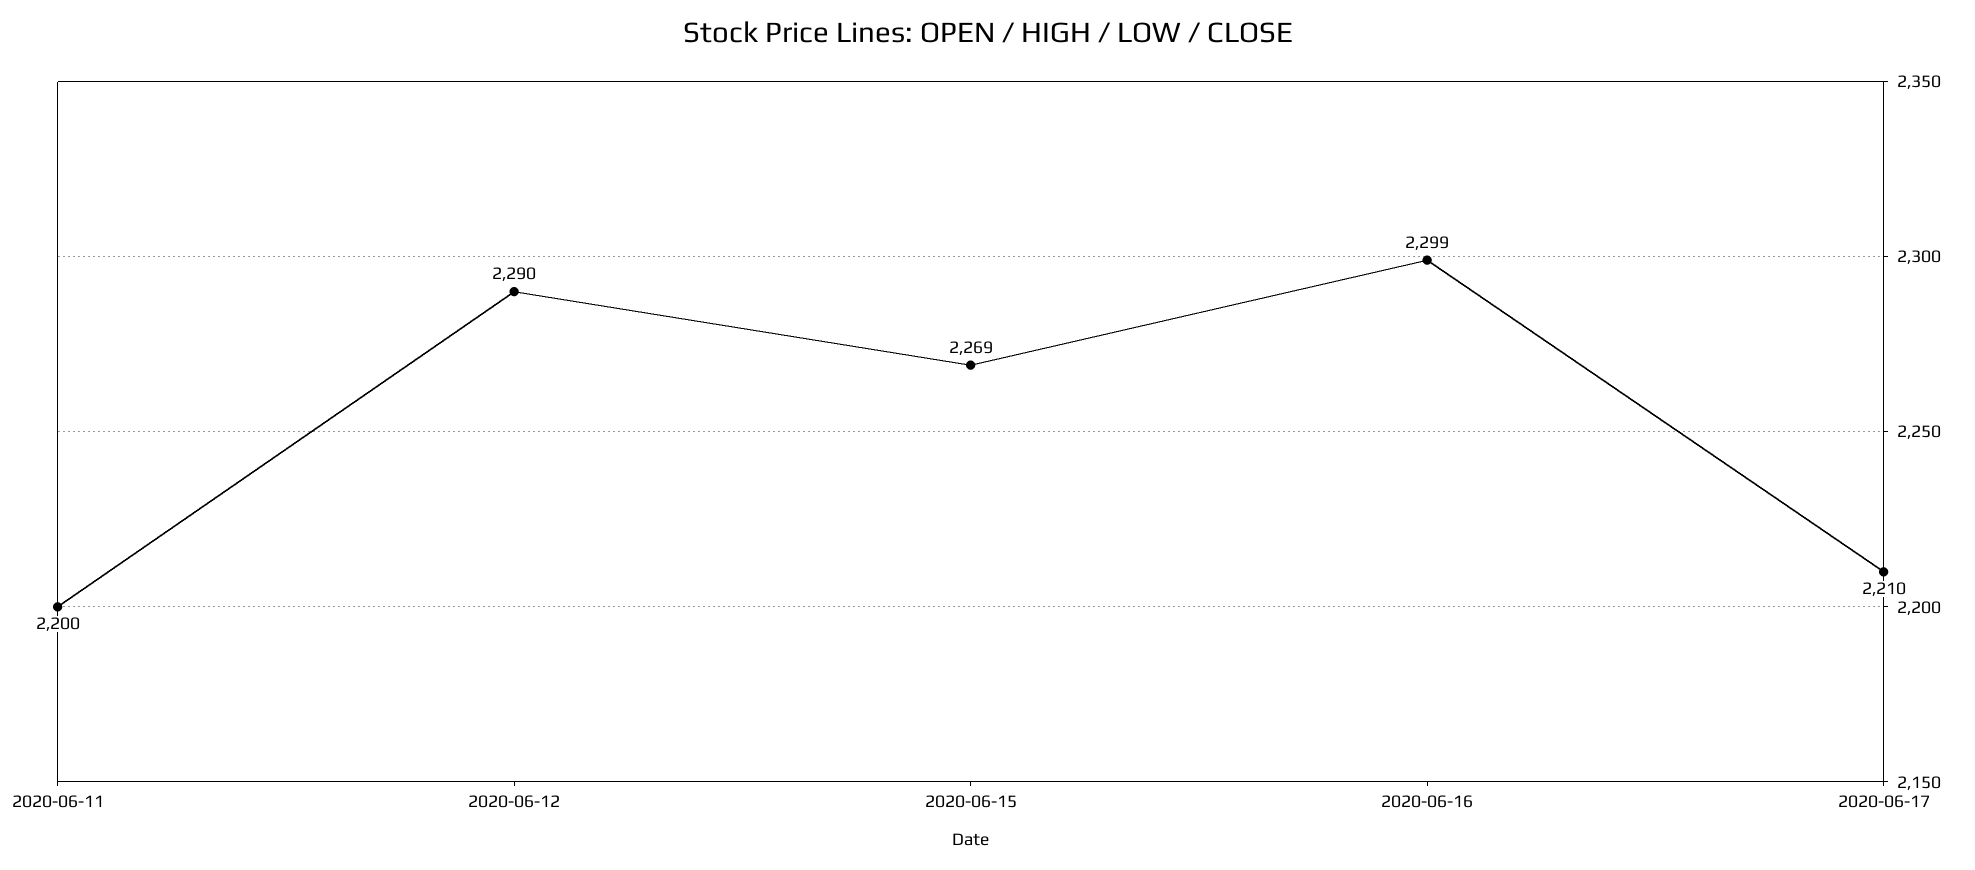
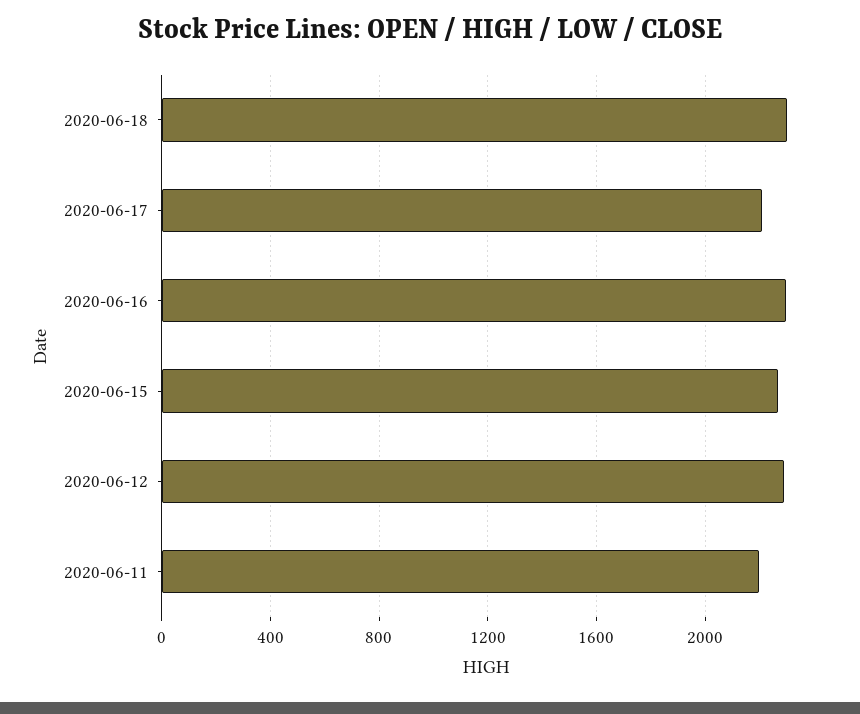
2020-06-18: none -> 2300

